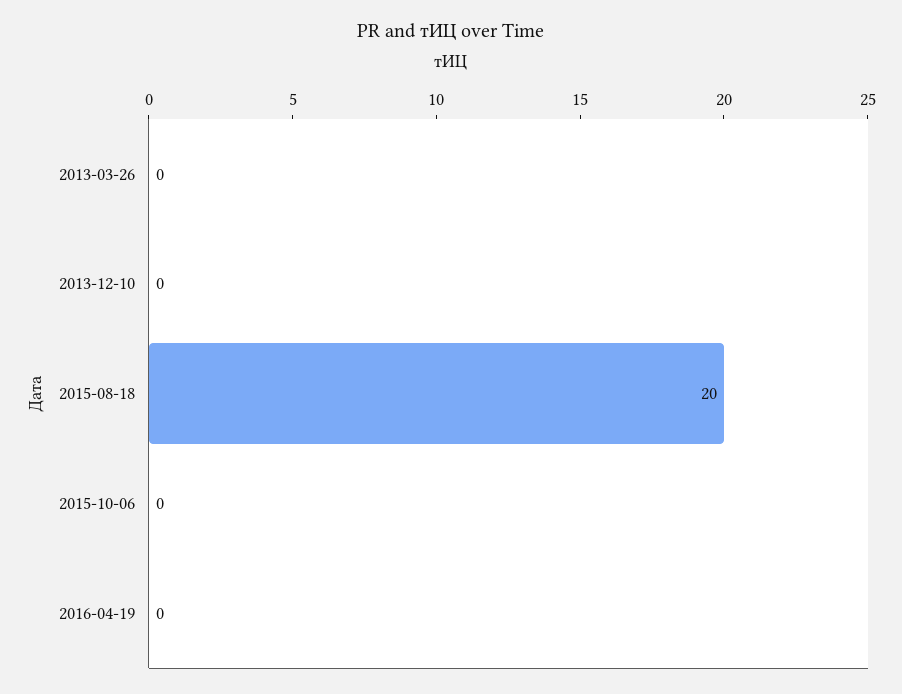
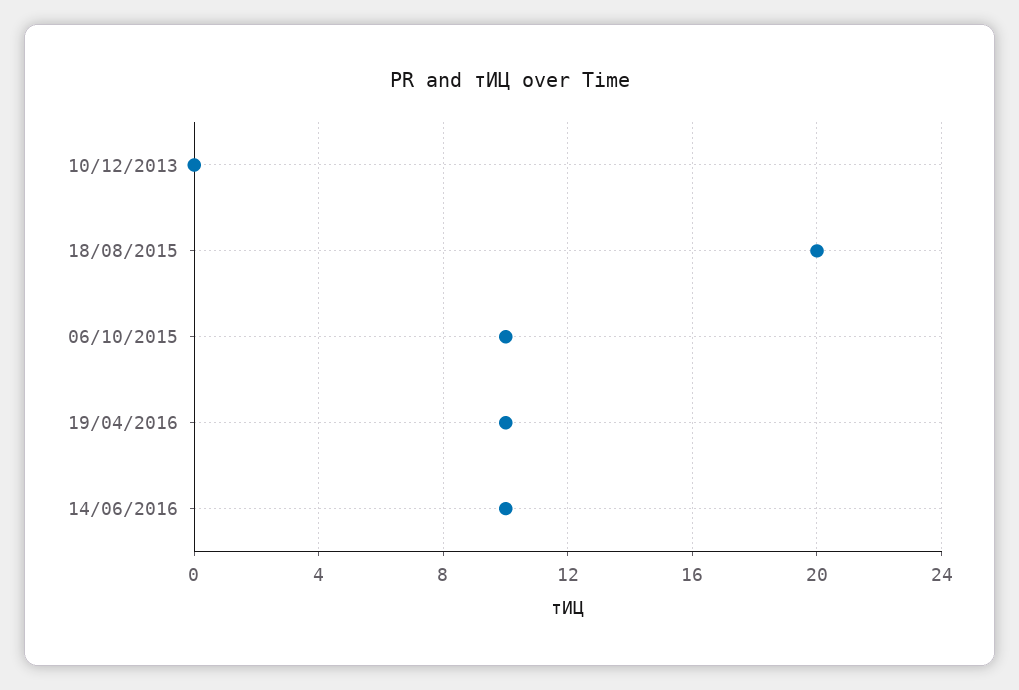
2013-03-26: 0 -> none
2015-10-06: 0 -> 10
2016-04-19: 0 -> 10
14/06/2016: none -> 10

